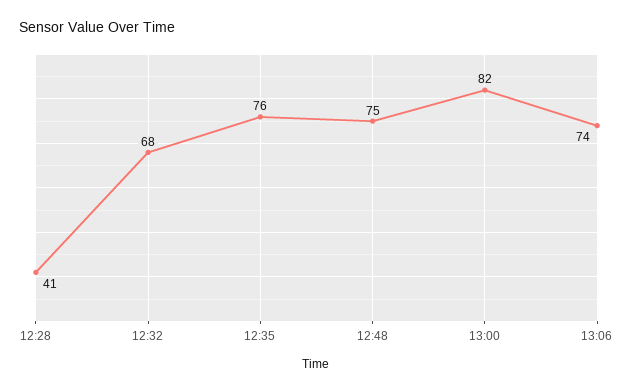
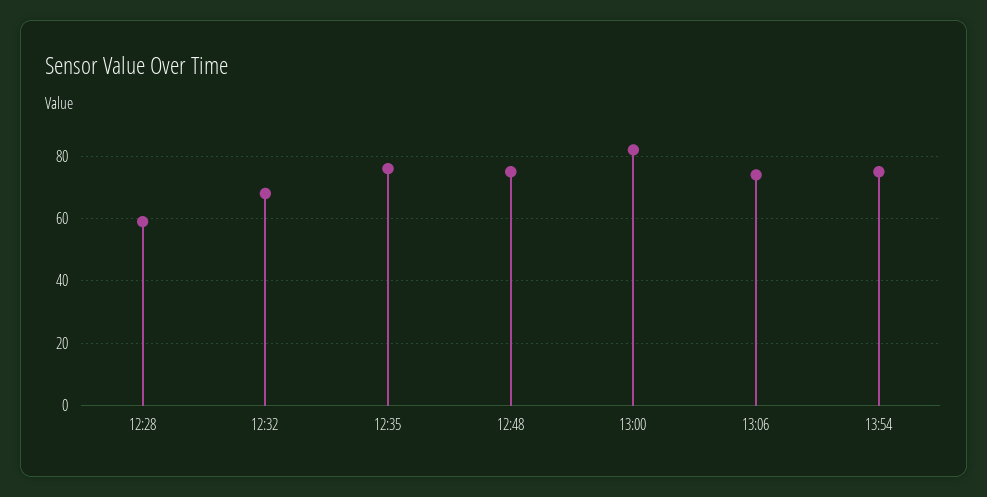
12:28: 41 -> 60
13:54: none -> 75

